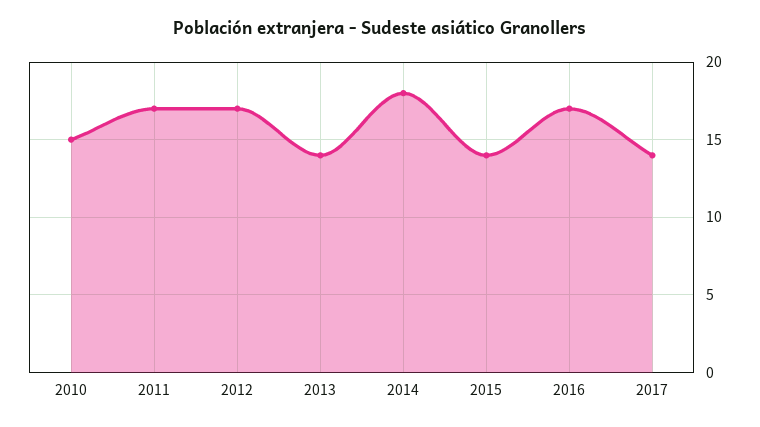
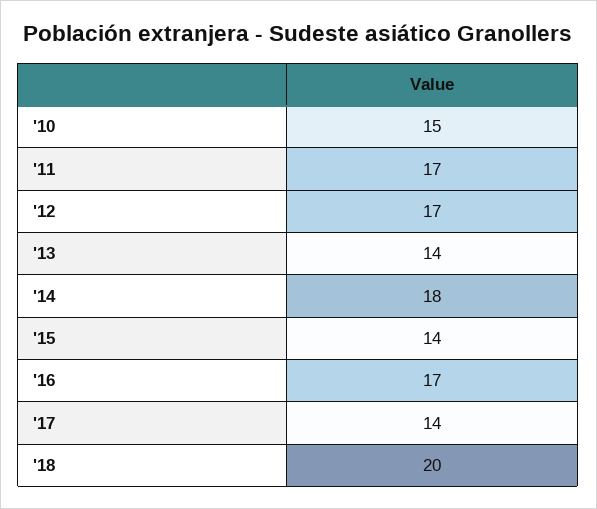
'18: none -> 20

